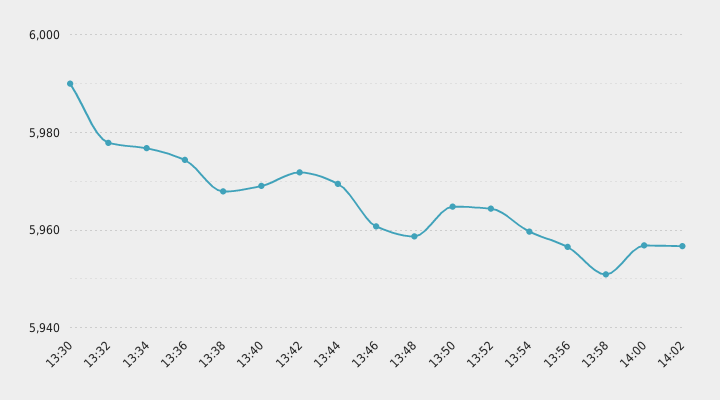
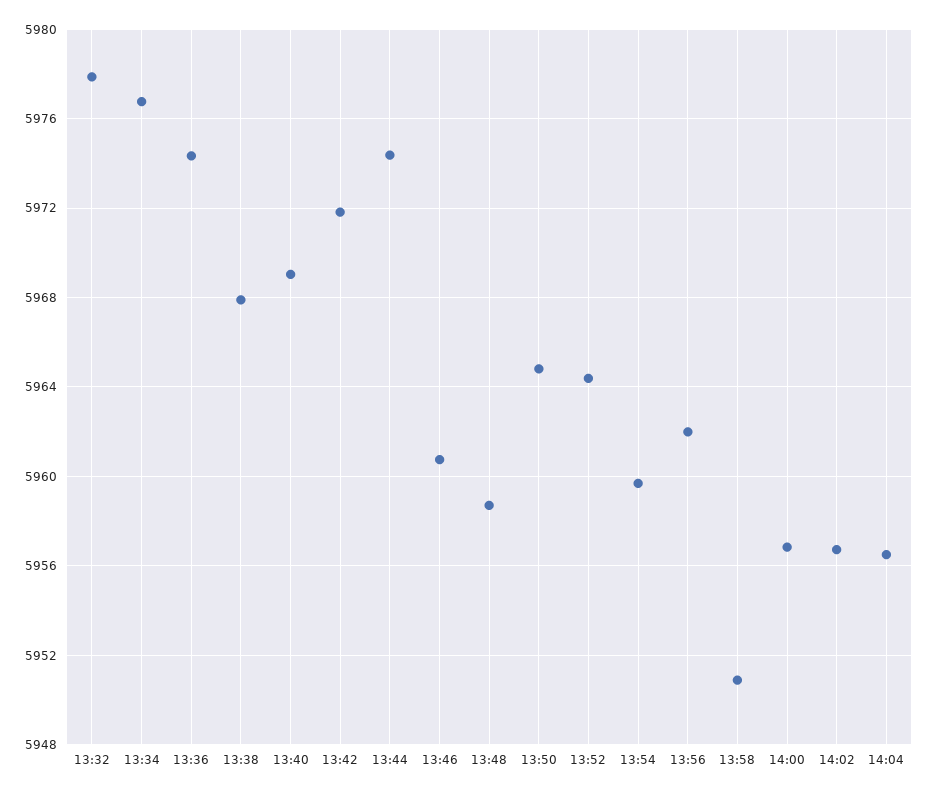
13:30: 5990 -> none
13:44: 5970 -> 5974.5
13:56: 5956 -> 5962
14:04: none -> 5956.5

